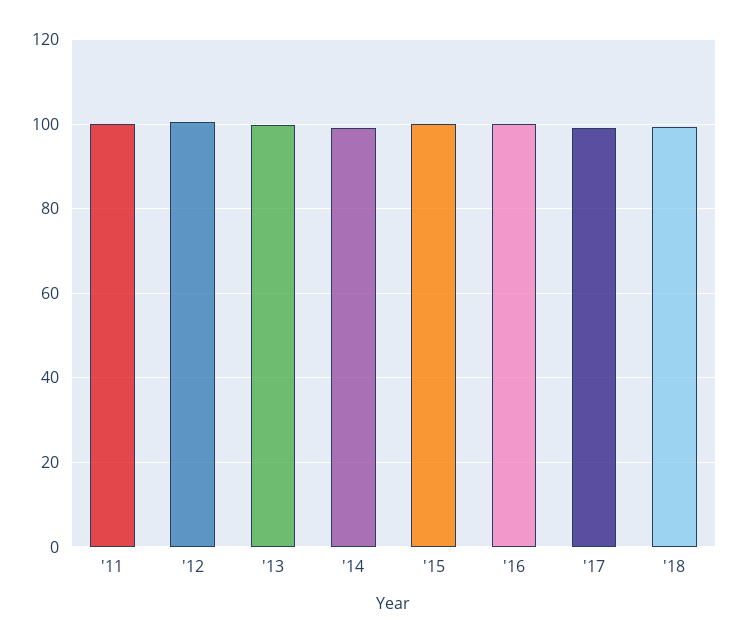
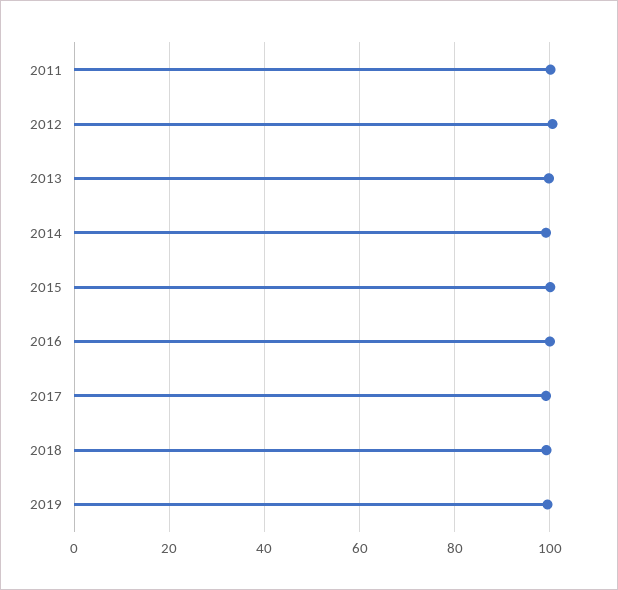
2019: none -> 100

